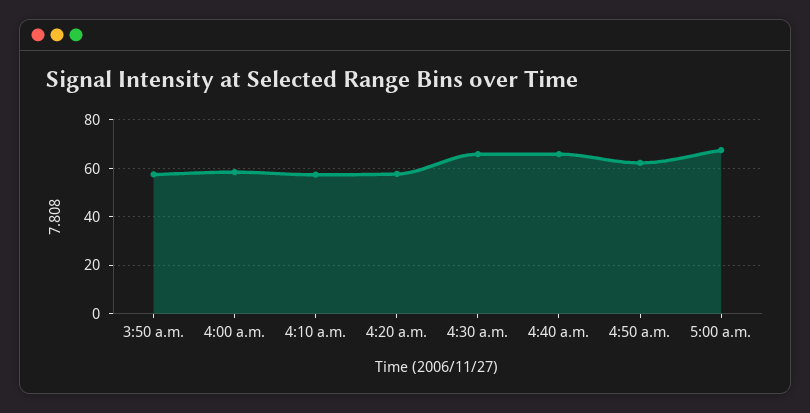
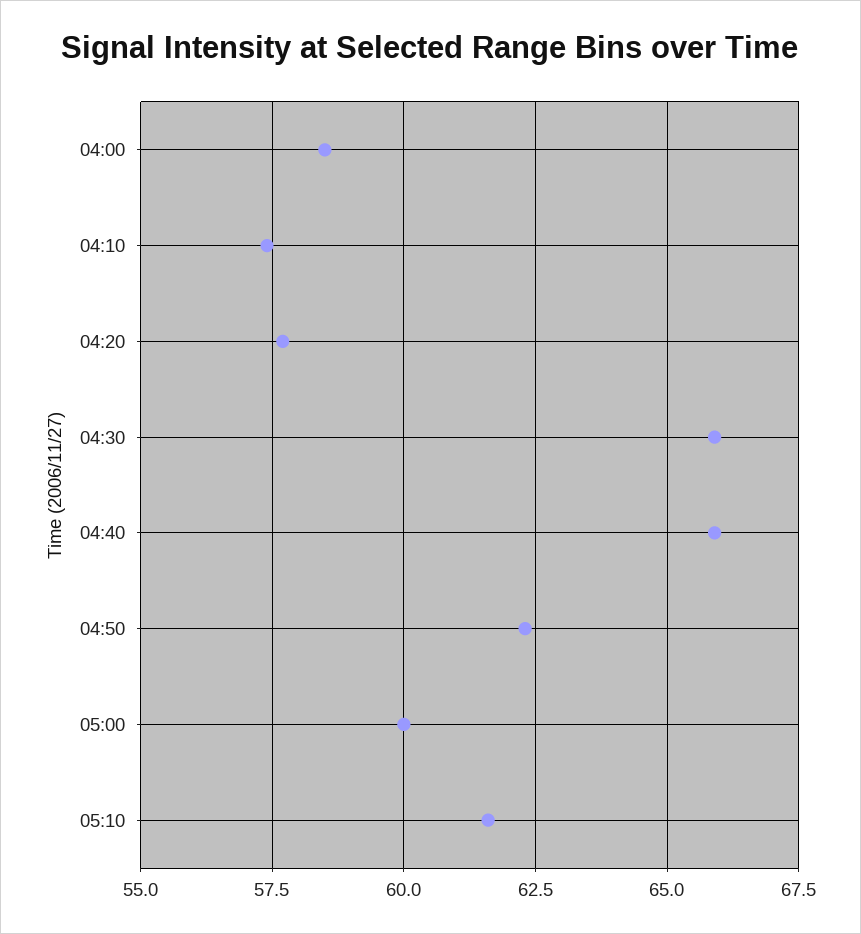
3:50 a.m.: 57.5 -> none
5:00 a.m.: 67.5 -> 60
05:10: none -> 61.5

